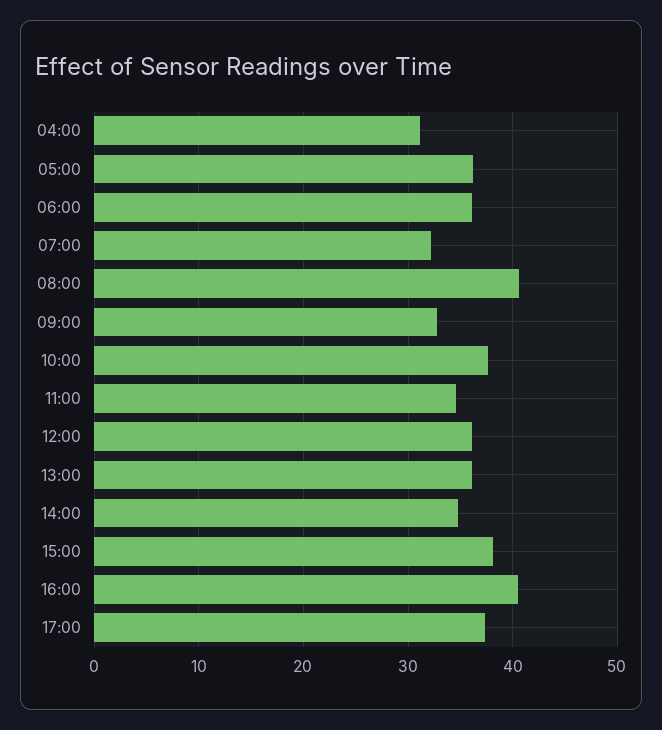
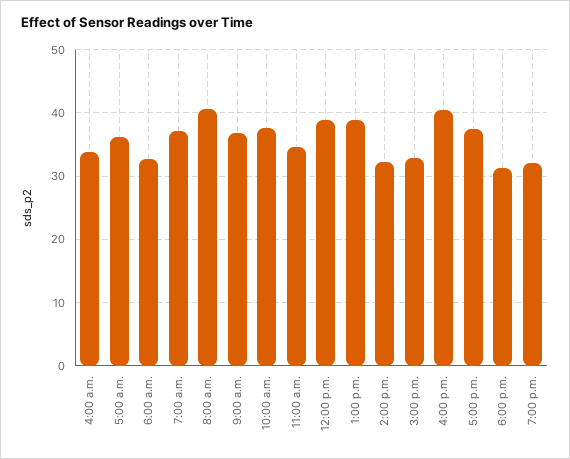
04:00: 31 -> 34
06:00: 36 -> 33
07:00: 32 -> 37
09:00: 33 -> 37
12:00: 36 -> 39
13:00: 36 -> 39
14:00: 35 -> 32
15:00: 38 -> 33
6:00 p.m.: none -> 31
7:00 p.m.: none -> 32

